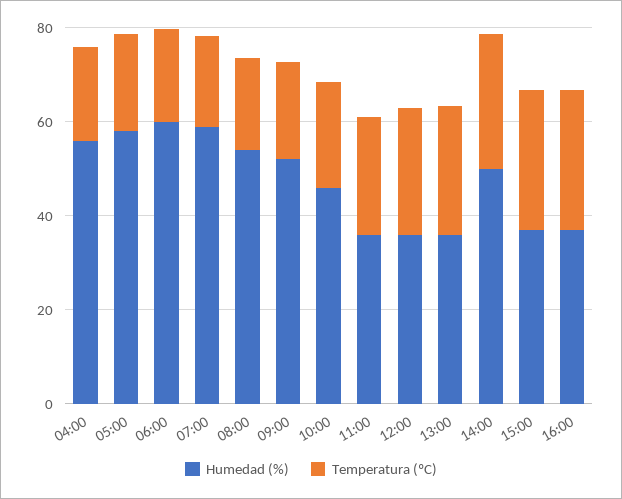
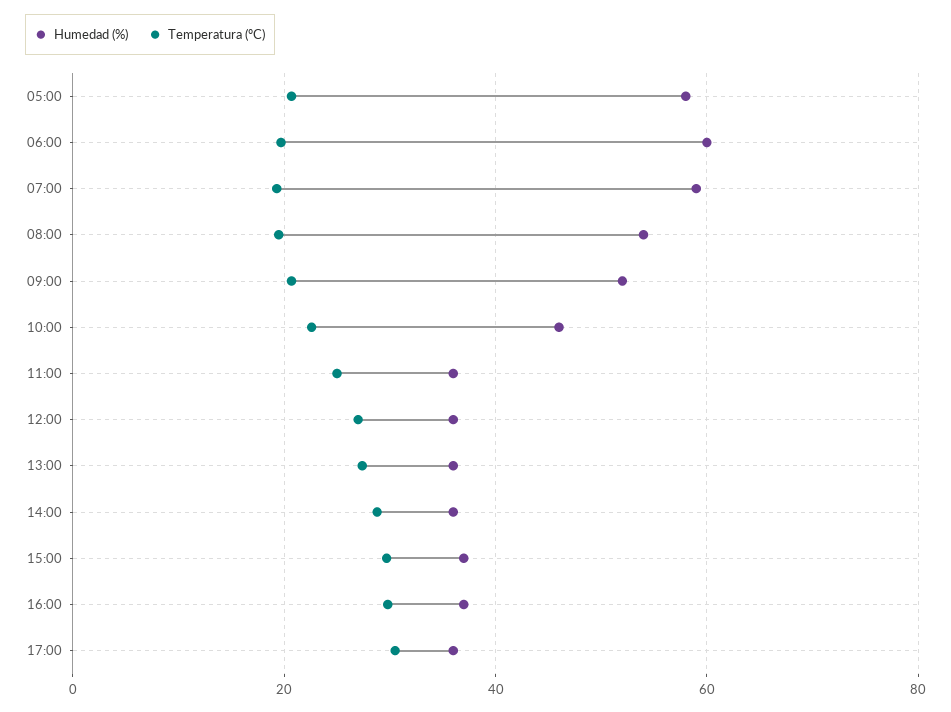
Humedad (%), 04:00: 55 -> none
Temperatura (ºC), 04:00: 20 -> none
Humedad (%), 14:00: 50 -> 36
Humedad (%), 17:00: none -> 36
Temperatura (ºC), 17:00: none -> 30

